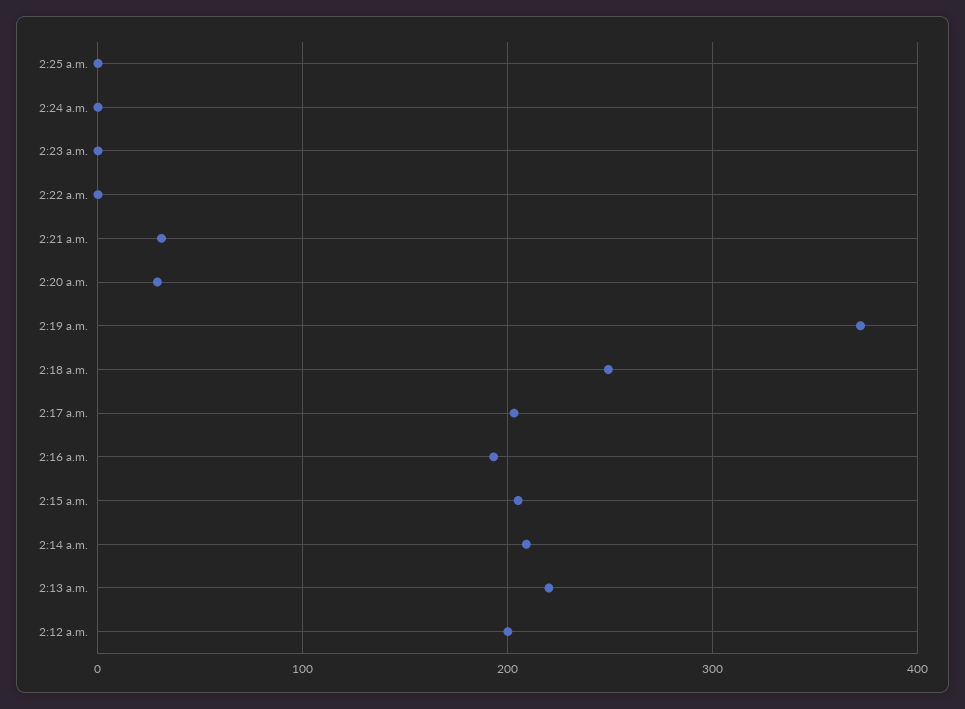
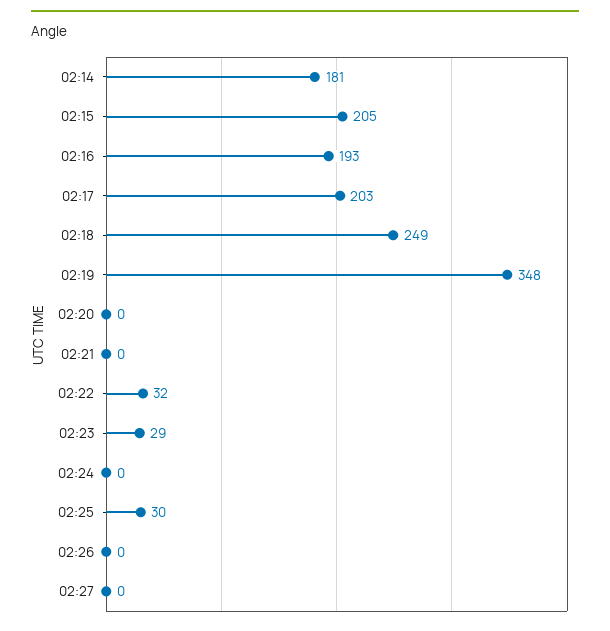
2:25 a.m.: 0 -> 30
2:23 a.m.: 0 -> 29
2:22 a.m.: 0 -> 32
2:21 a.m.: 30 -> 0
2:20 a.m.: 30 -> 0
2:19 a.m.: 370 -> 348
2:14 a.m.: 210 -> 181
2:13 a.m.: 220 -> none
2:12 a.m.: 200 -> none
02:26: none -> 0
02:27: none -> 0

